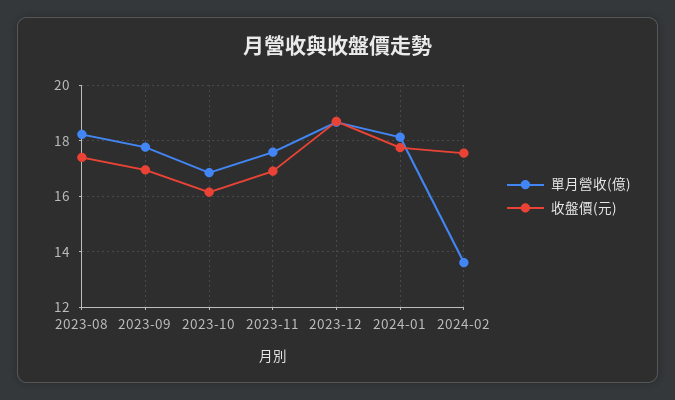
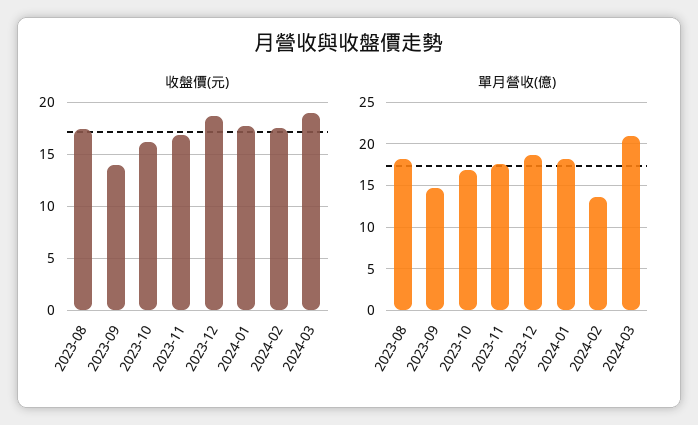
單月營收(億), 2023-09: 17.75 -> 15
收盤價(元), 2023-09: 17 -> 14
收盤價(元), 2024-03: none -> 19
單月營收(億), 2024-03: none -> 21

